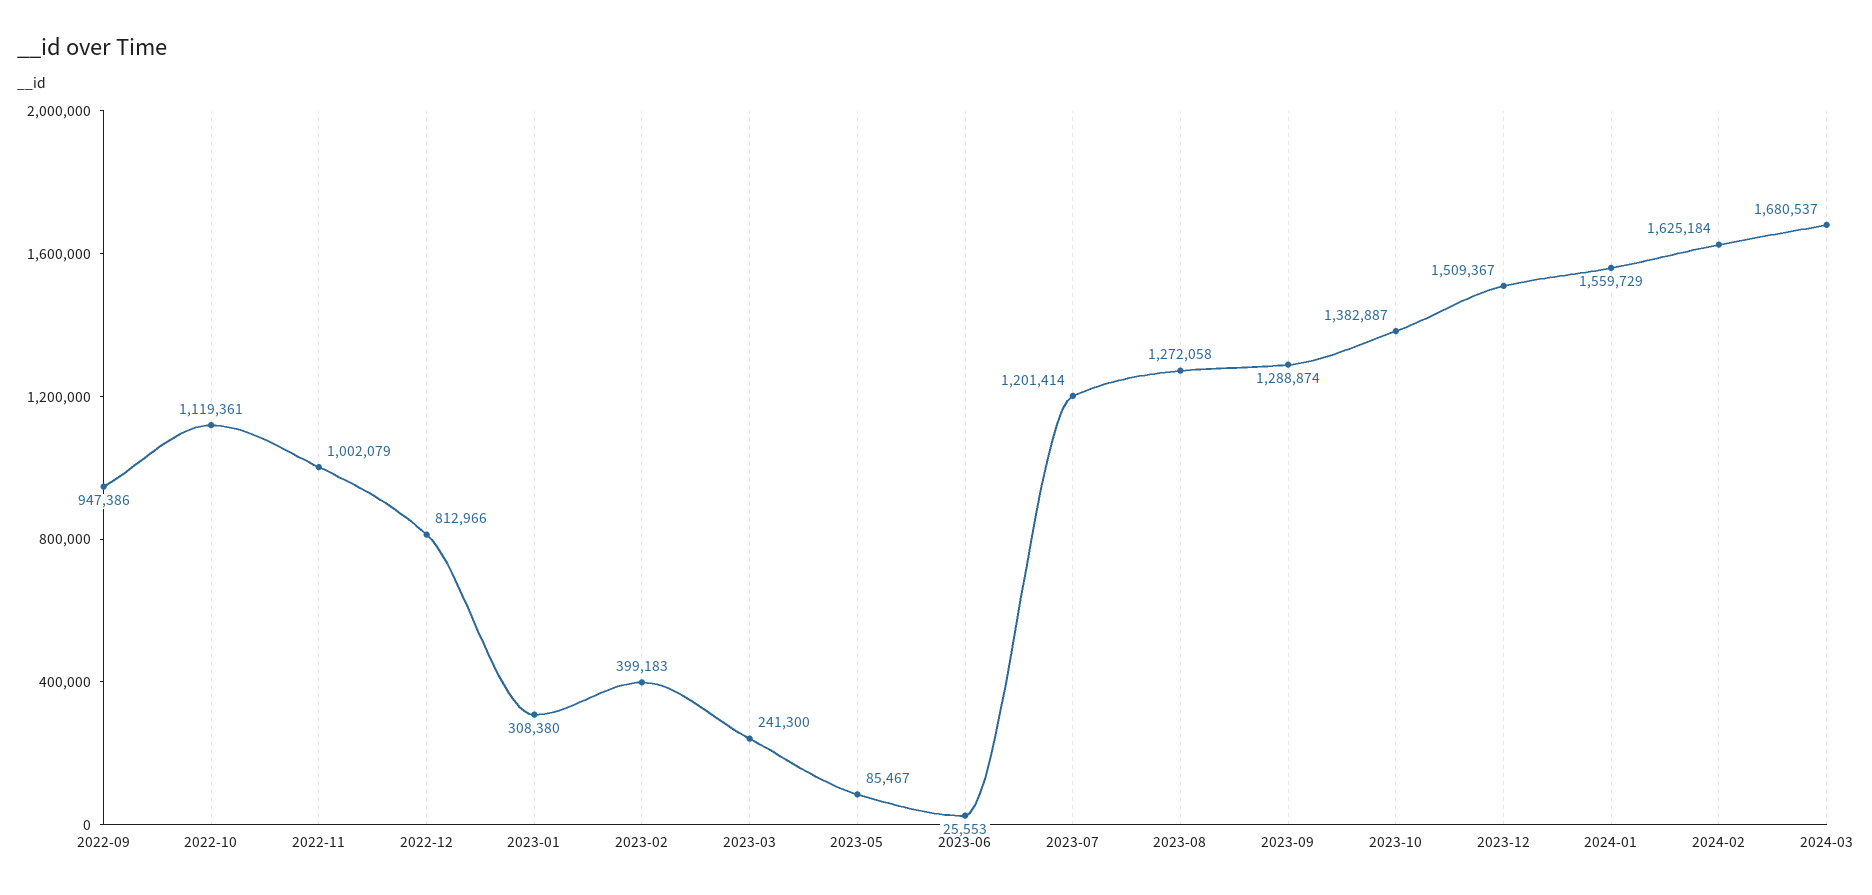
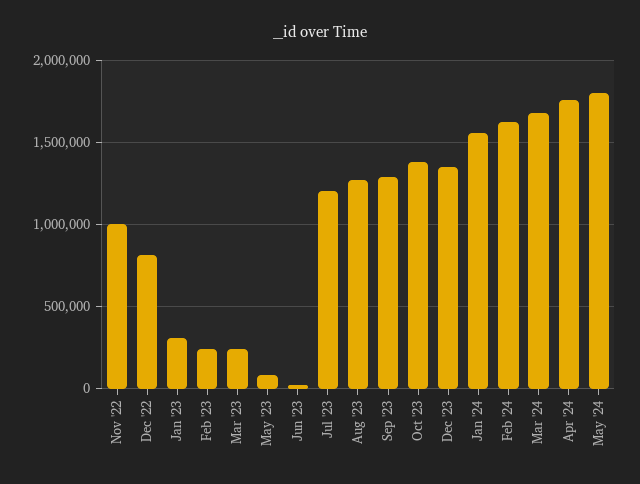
2022-09: 947386 -> none
2022-10: 1119361 -> none
2023-02: 399183 -> 250000
2023-12: 1509367 -> 1350000
Apr '24: none -> 1750000
May '24: none -> 1800000

